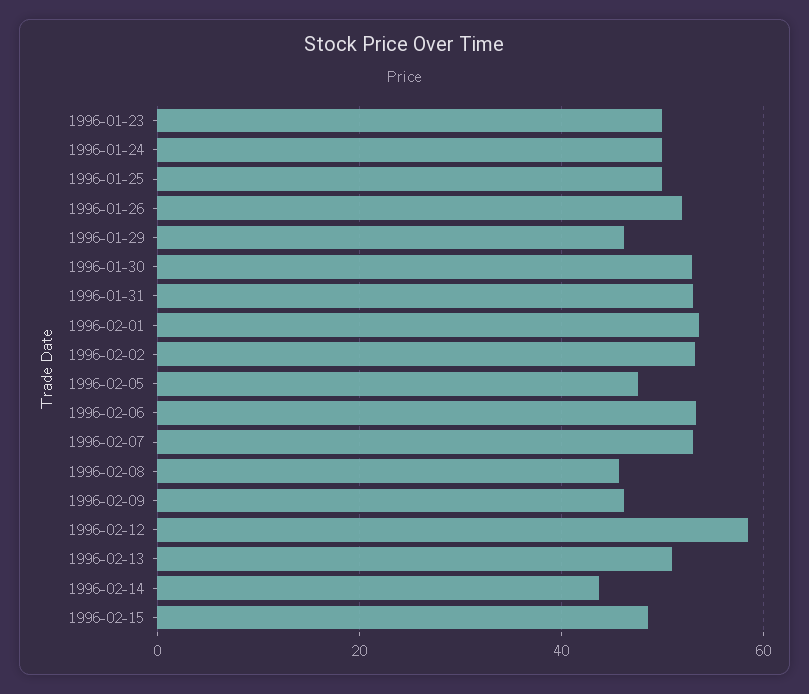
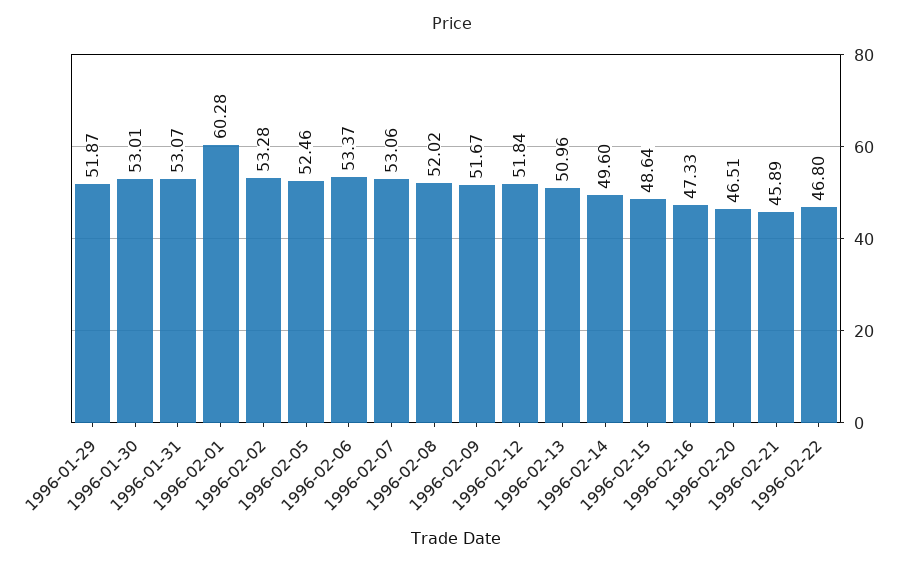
1996-01-23: 50 -> none
1996-01-24: 50 -> none
1996-01-25: 50 -> none
1996-01-26: 52 -> none
1996-01-29: 46 -> 51.87
1996-02-01: 54 -> 60.28
1996-02-05: 48 -> 52.46
1996-02-08: 46 -> 52.02
1996-02-09: 46 -> 51.67
1996-02-12: 58 -> 51.84
1996-02-14: 44 -> 49.6
1996-02-16: none -> 47.33
1996-02-20: none -> 46.51
1996-02-21: none -> 45.89
1996-02-22: none -> 46.8

